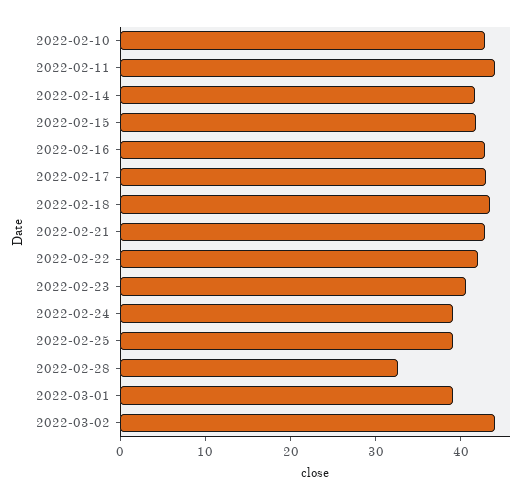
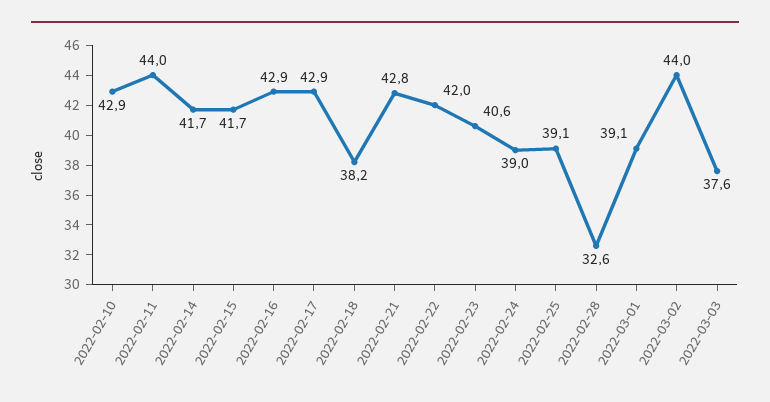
2022-02-18: 44 -> 38.2
2022-03-03: none -> 37.6

